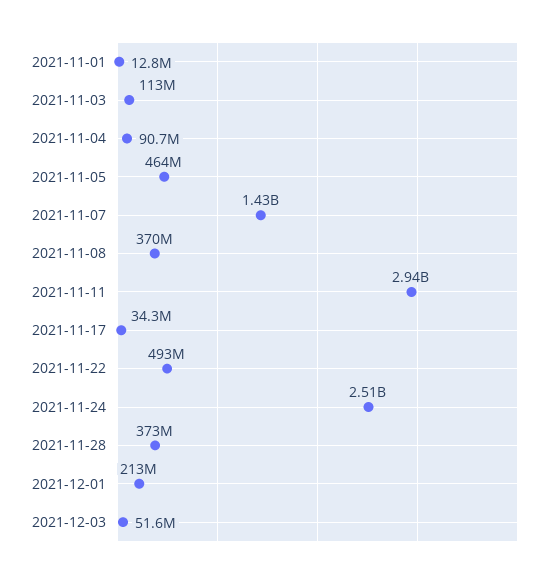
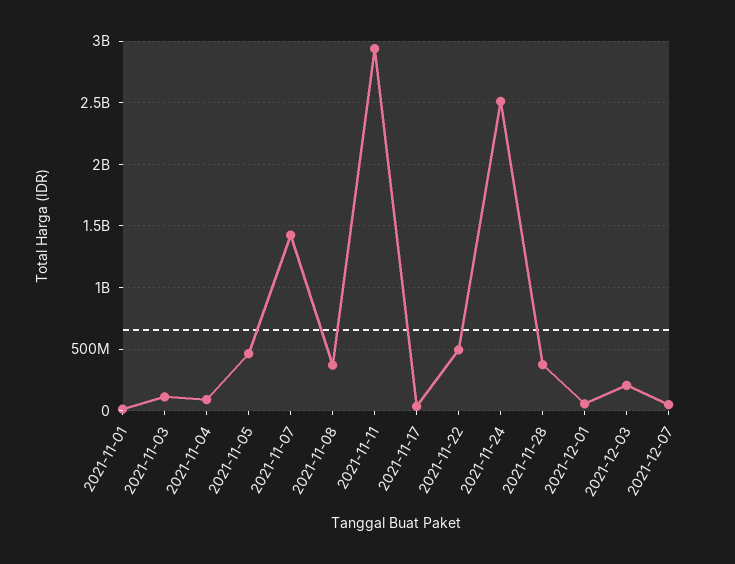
2021-12-01: 213000000 -> 50000000
2021-12-03: 51600000 -> 200000000
2021-12-07: none -> 50000000

